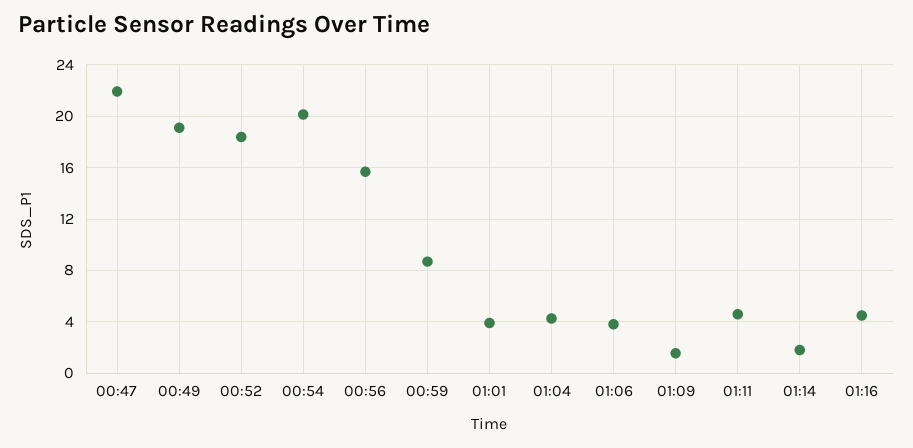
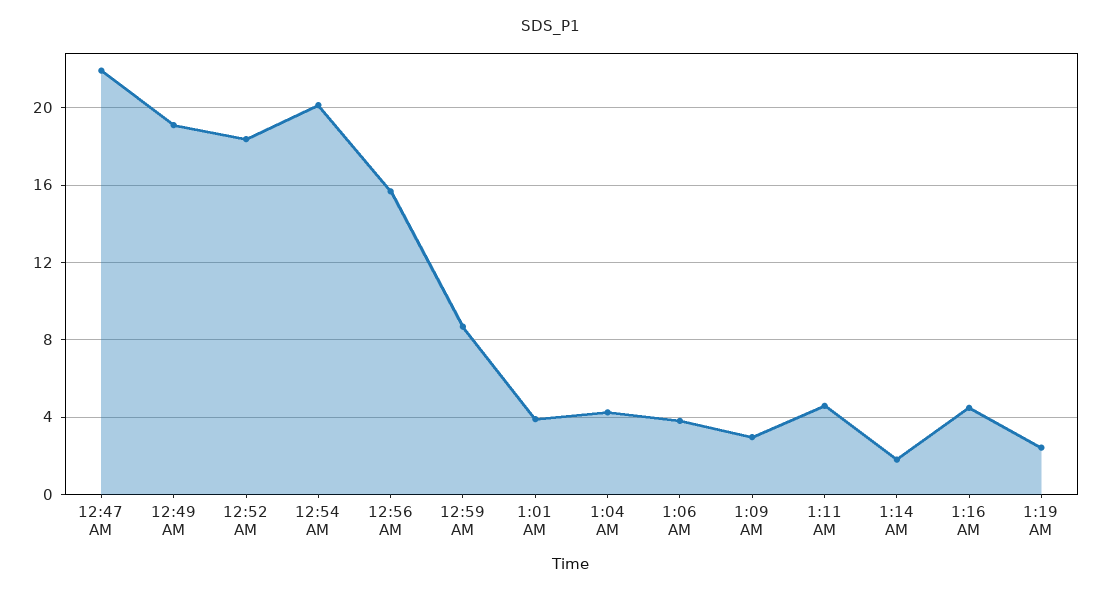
01:09: 1.5 -> 3
1:19 AM: none -> 2.5

